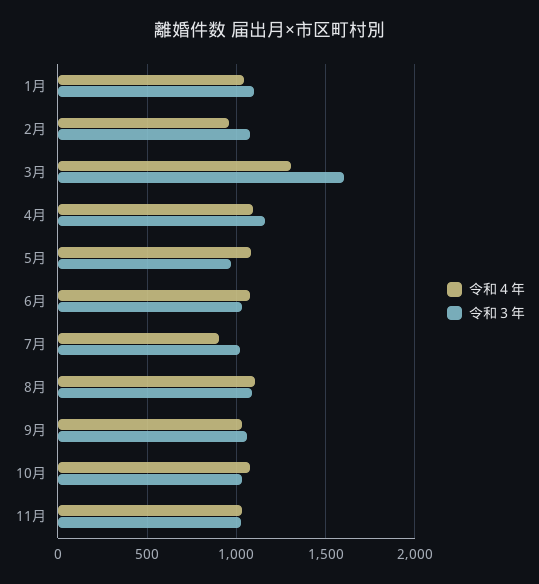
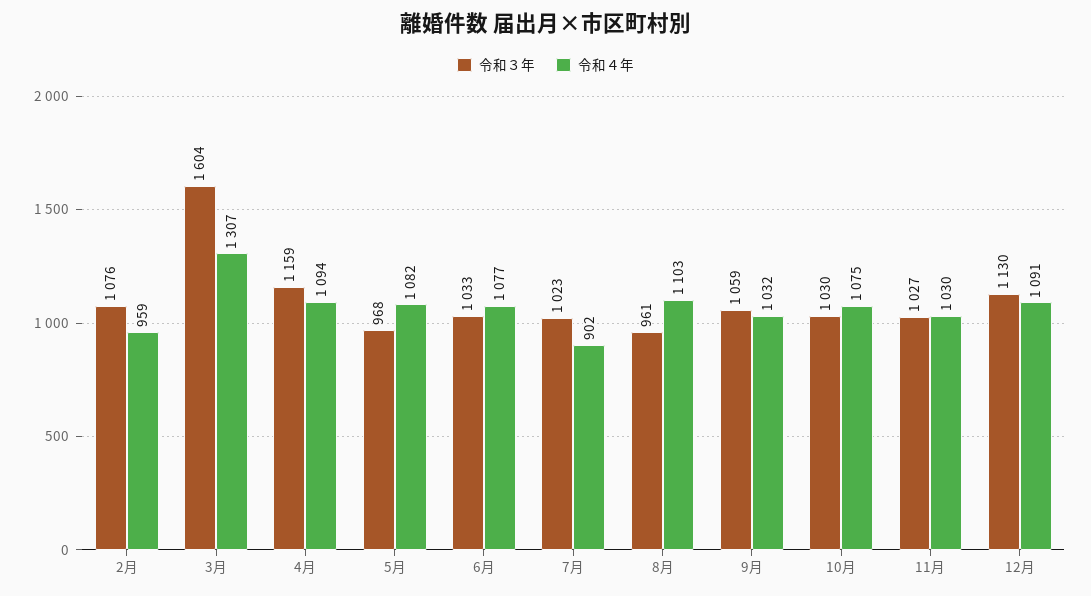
令和４年, 1月: 1050 -> none
令和３年, 1月: 1100 -> none
令和３年, 8月: 1100 -> 961
令和３年, 12月: none -> 1130
令和４年, 12月: none -> 1091

